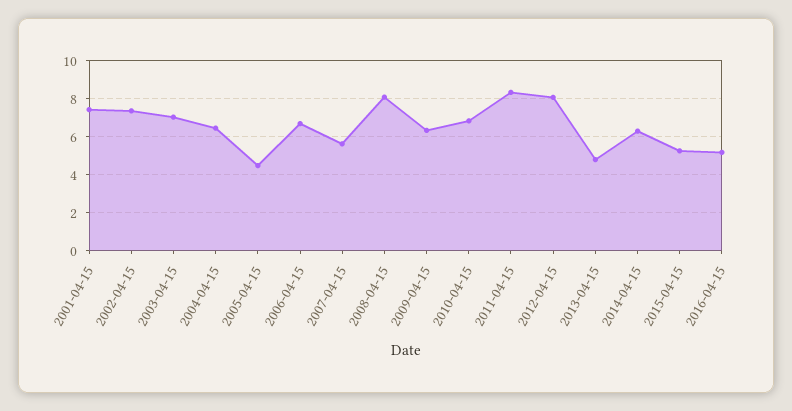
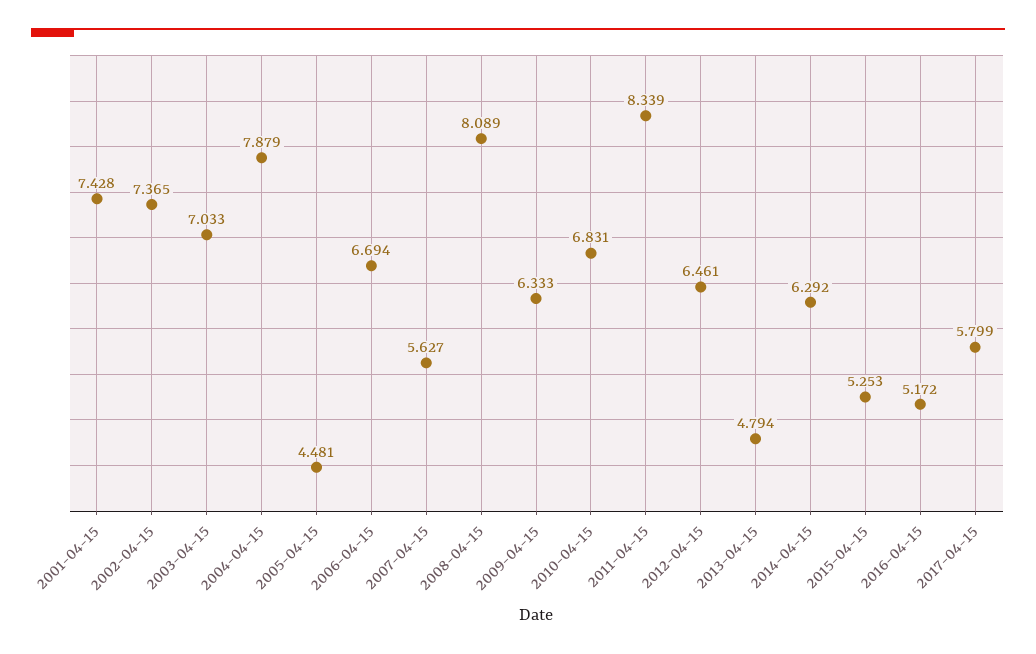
2004-04-15: 6.5 -> 7.879
2012-04-15: 8 -> 6.461
2017-04-15: none -> 5.799

